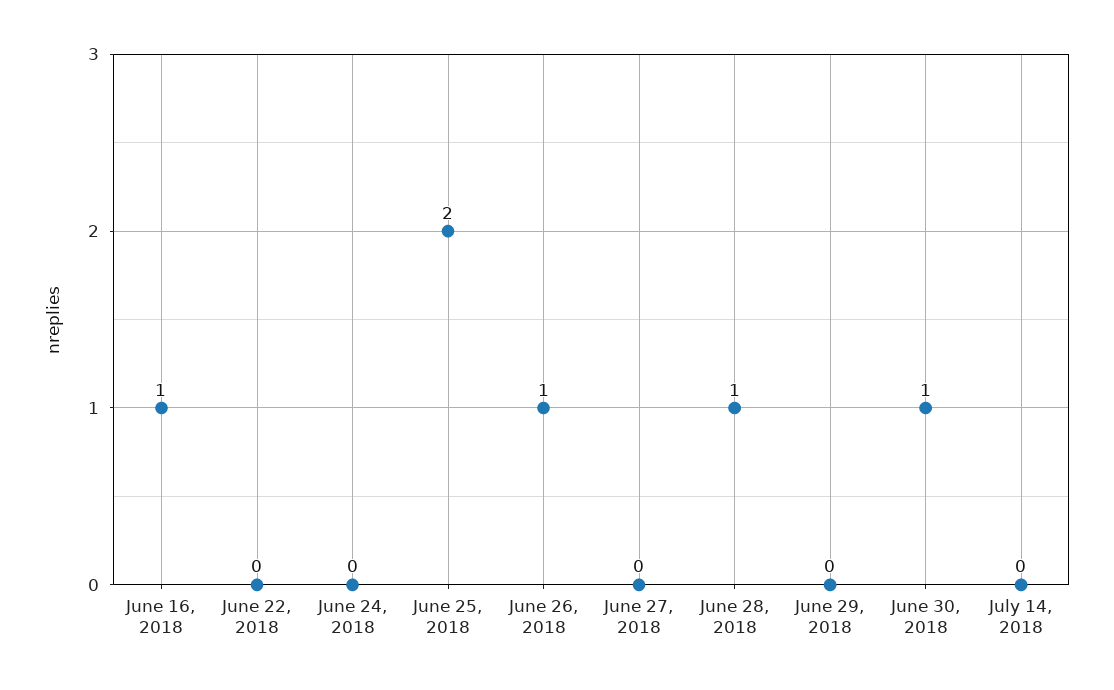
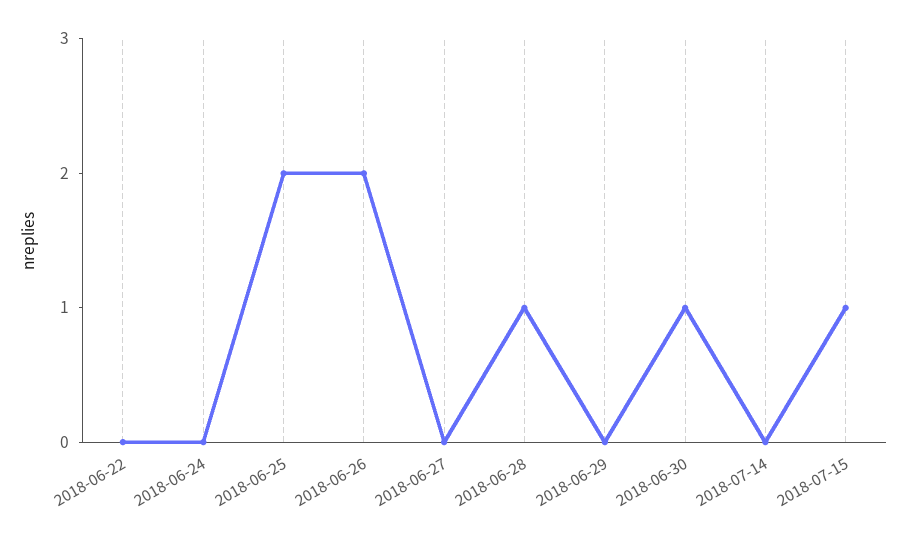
June 16, 2018: 1 -> none
June 26, 2018: 1 -> 2
2018-07-15: none -> 1

